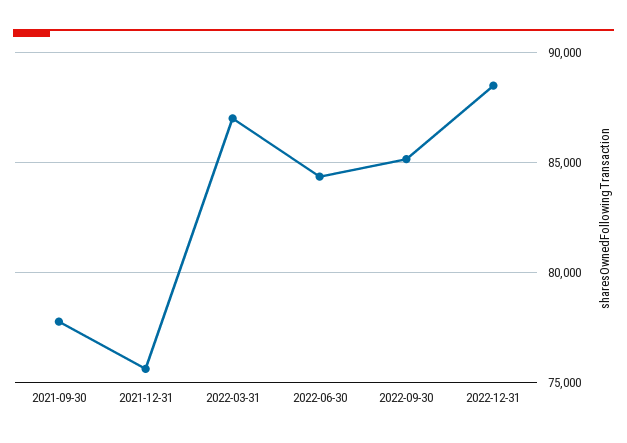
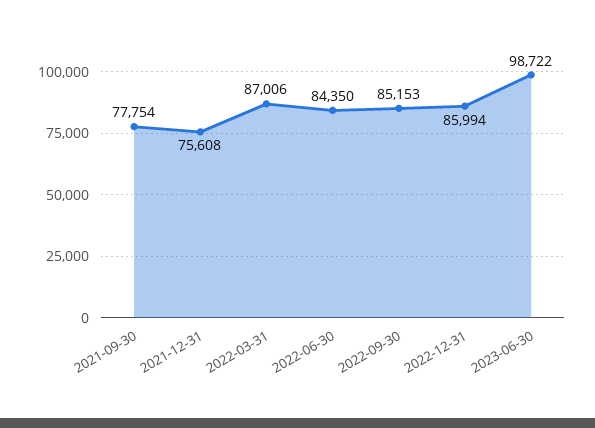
2022-12-31: 88500 -> 85994
2023-06-30: none -> 98722

